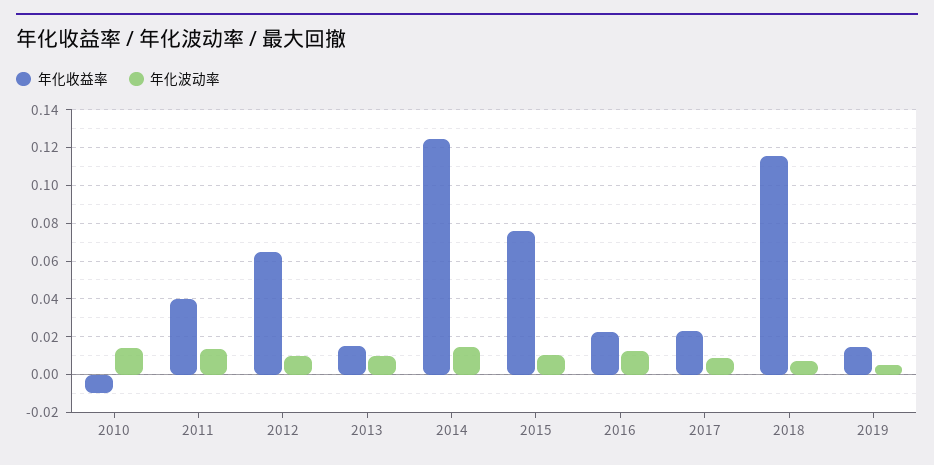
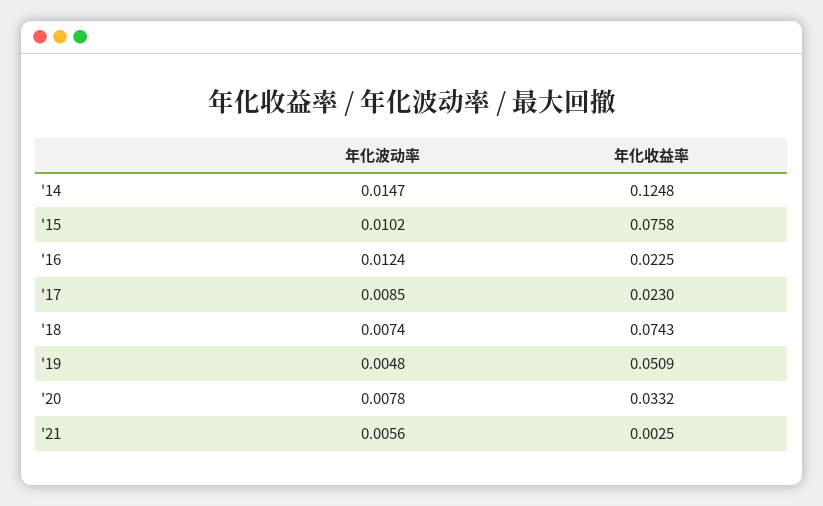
年化收益率, 2010: -0.01 -> none
年化波动率, 2010: 0.015 -> none
年化收益率, 2011: 0.04 -> none
年化波动率, 2011: 0.015 -> none
年化收益率, 2012: 0.065 -> none
年化波动率, 2012: 0.01 -> none
年化收益率, 2013: 0.015 -> none
年化波动率, 2013: 0.01 -> none
年化收益率, 2018: 0.115 -> 0.0743
年化收益率, 2019: 0.015 -> 0.0509
年化波动率, '20: none -> 0.0078
年化收益率, '20: none -> 0.0332
年化波动率, '21: none -> 0.0056
年化收益率, '21: none -> 0.0025

